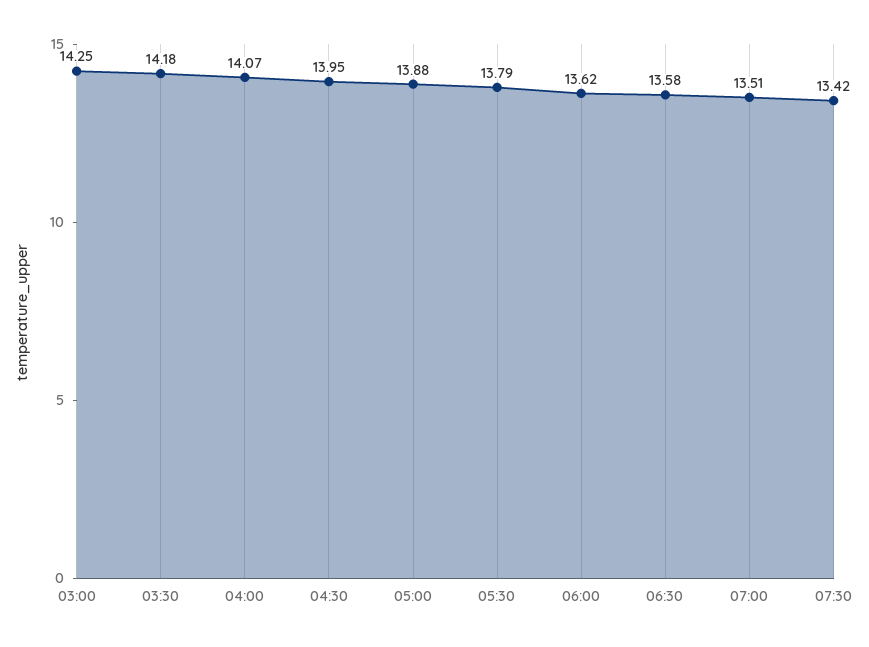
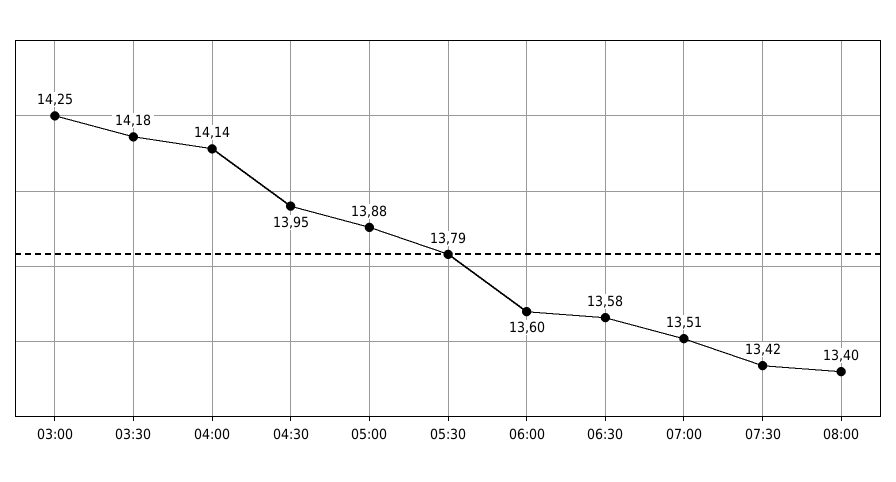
04:00: 14.07 -> 14.14
06:00: 13.62 -> 13.6
08:00: none -> 13.4

